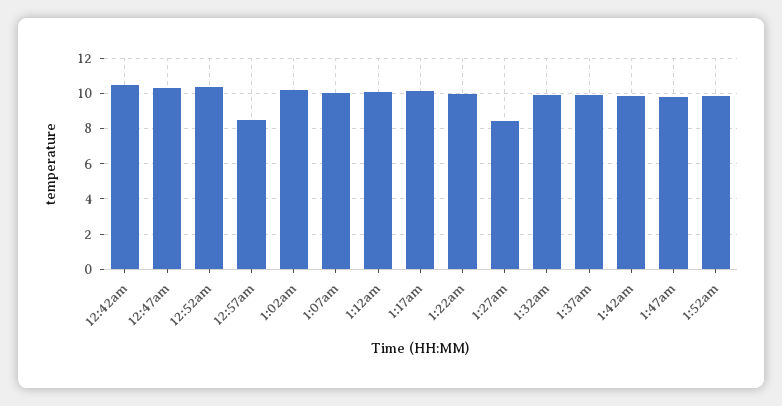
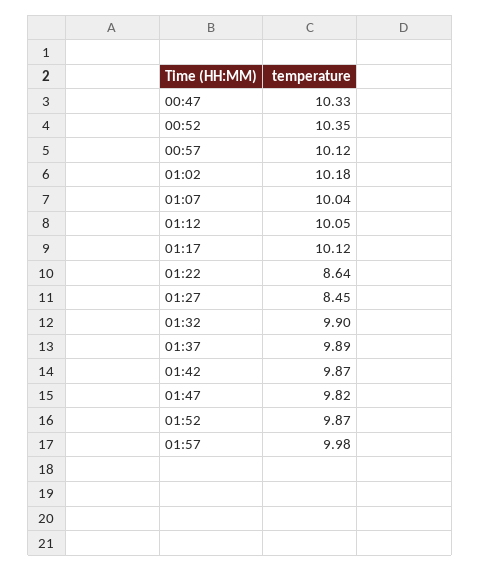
12:42am: 10.5 -> none
12:57am: 8.5 -> 10.12
1:22am: 10 -> 8.64
01:57: none -> 9.98

